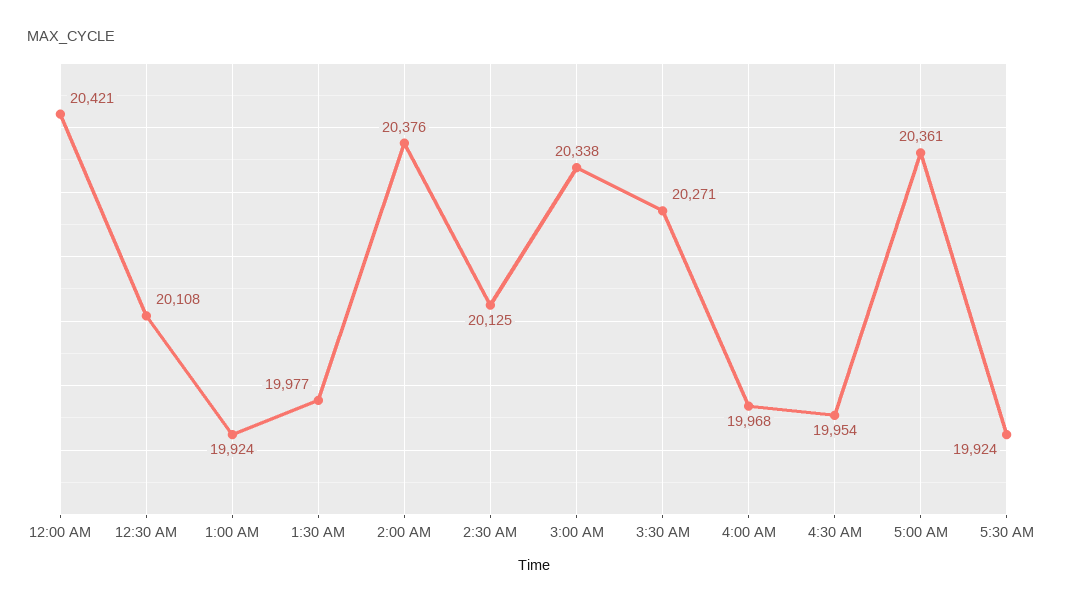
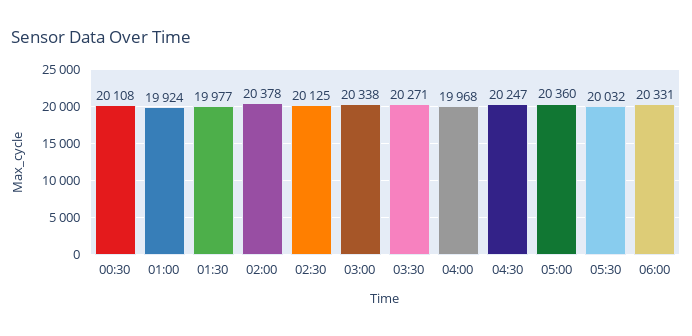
12:00 AM: 20421 -> none
2:00 AM: 20376 -> 20378
4:30 AM: 19954 -> 20247
5:00 AM: 20361 -> 20360
5:30 AM: 19924 -> 20032
06:00: none -> 20331

